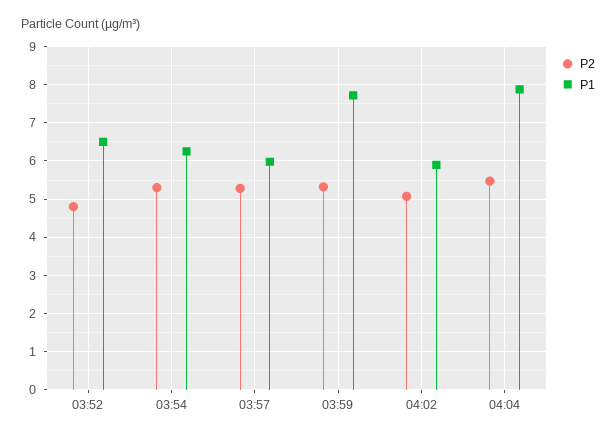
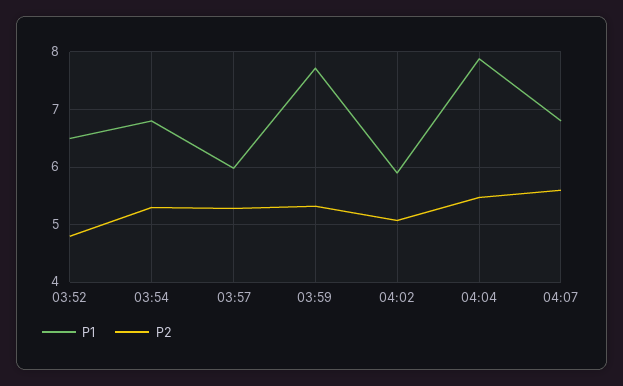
P1, 03:54: 6.2 -> 6.8
P1, 04:07: none -> 6.8
P2, 04:07: none -> 5.6

